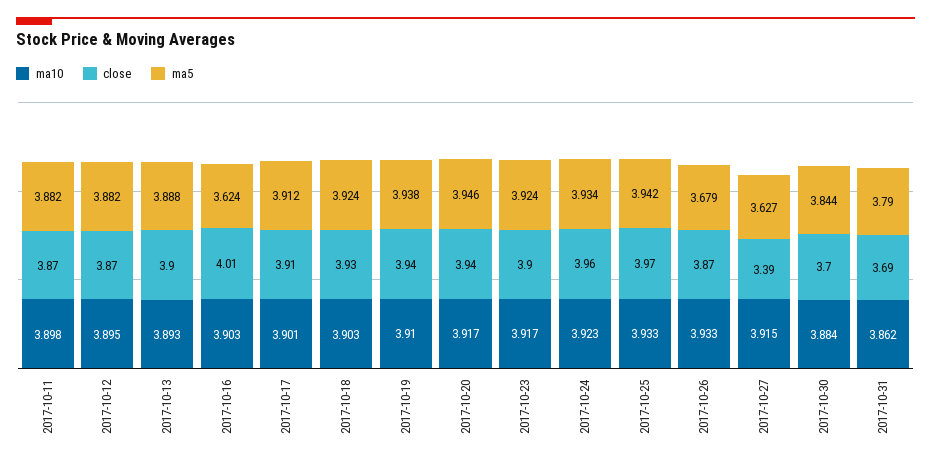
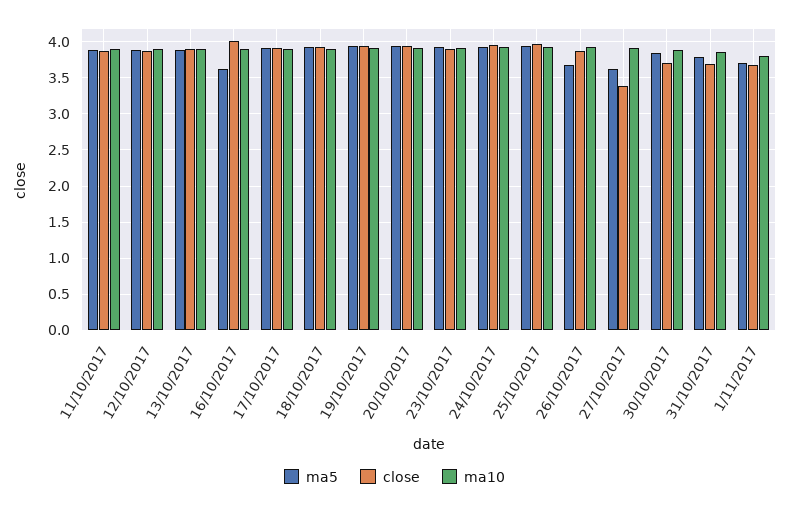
ma5, 1/11/2017: none -> 3.7
close, 1/11/2017: none -> 3.7
ma10, 1/11/2017: none -> 3.8

